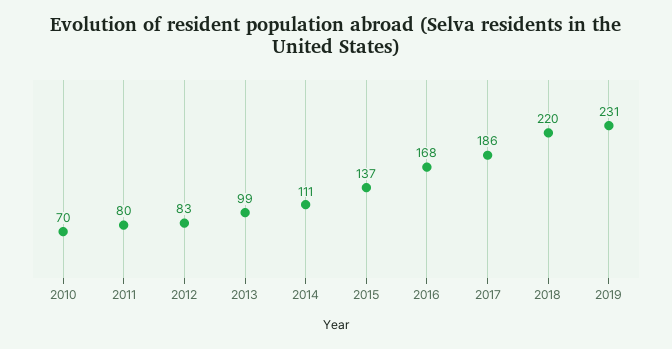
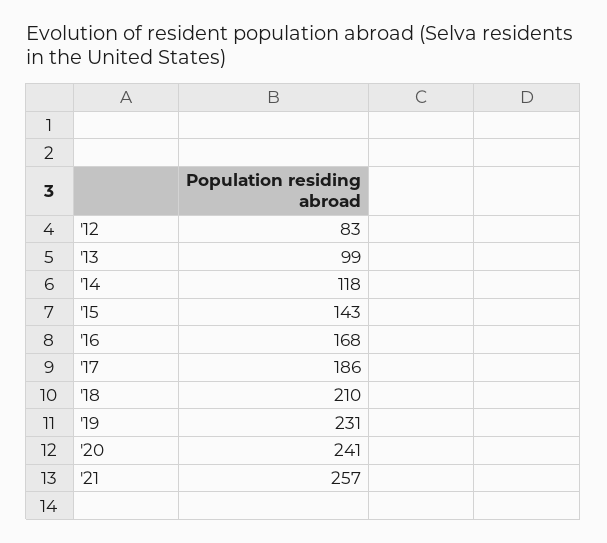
2010: 70 -> none
2011: 80 -> none
2014: 111 -> 118
2015: 137 -> 143
2018: 220 -> 210
'20: none -> 241
'21: none -> 257

